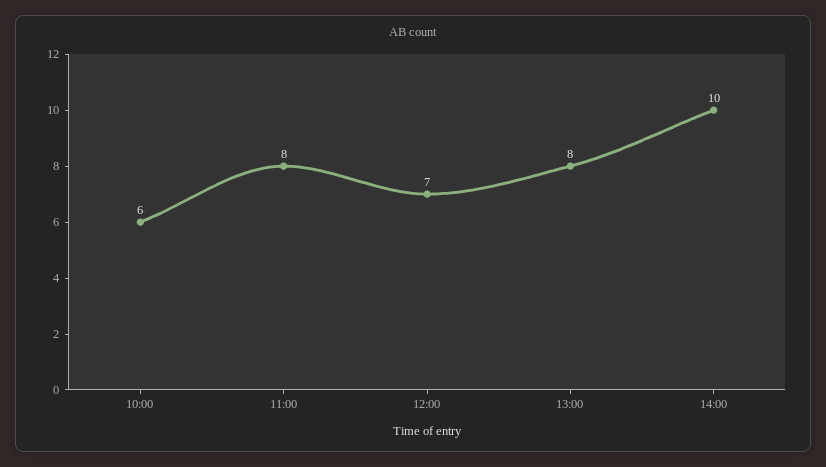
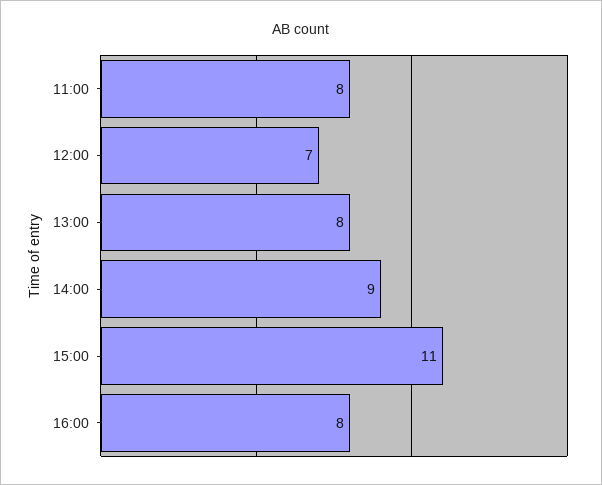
10:00: 6 -> none
14:00: 10 -> 9
15:00: none -> 11
16:00: none -> 8

